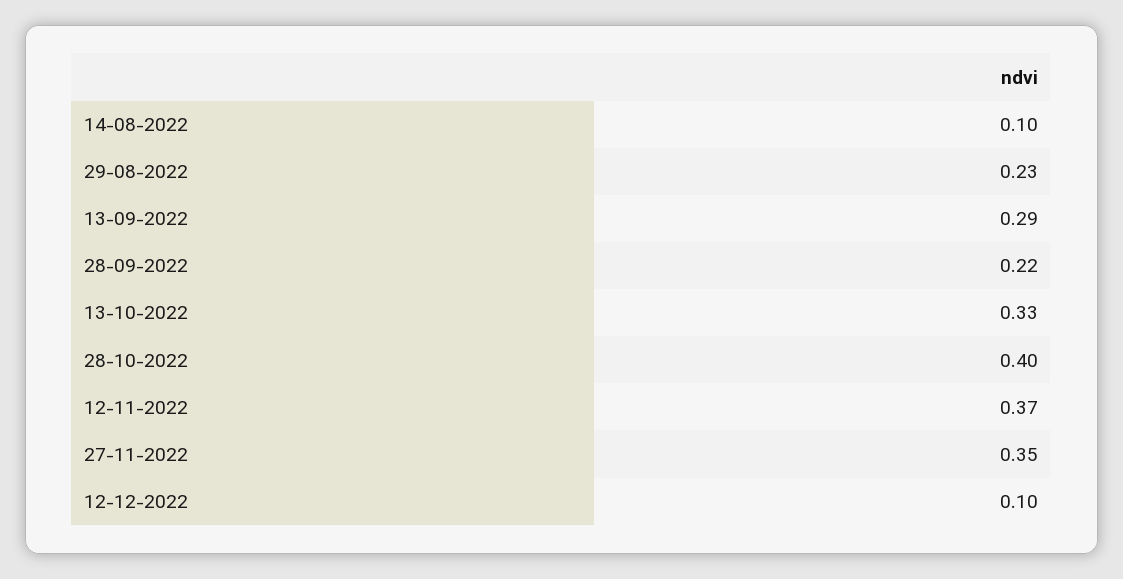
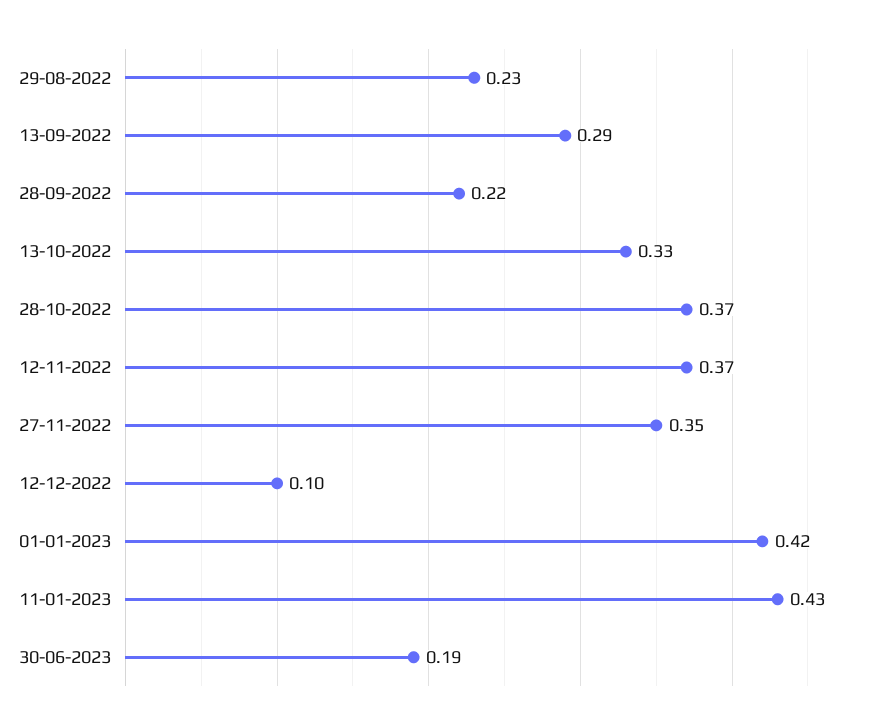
14-08-2022: 0.1 -> none
28-10-2022: 0.4 -> 0.37
01-01-2023: none -> 0.42
11-01-2023: none -> 0.43
30-06-2023: none -> 0.19

